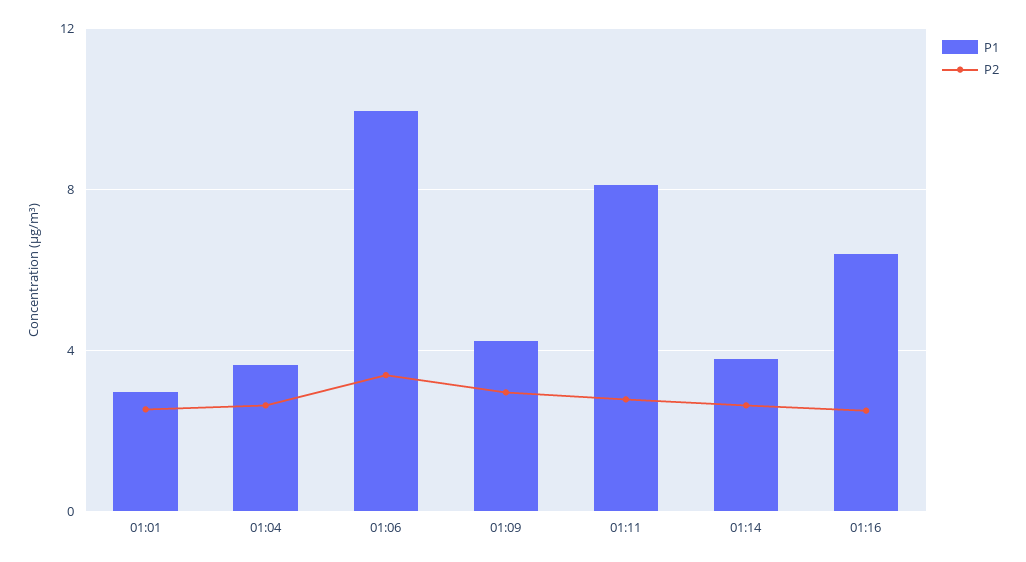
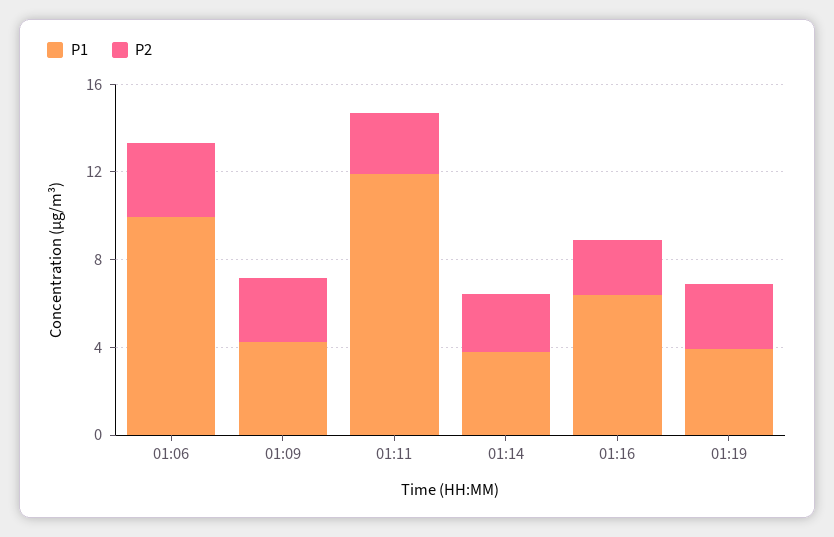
P1, 01:01: 3 -> none
P2, 01:01: 2.5 -> none
P1, 01:04: 3.5 -> none
P2, 01:04: 2.5 -> none
P1, 01:11: 8 -> 12
P1, 01:19: none -> 4
P2, 01:19: none -> 3

